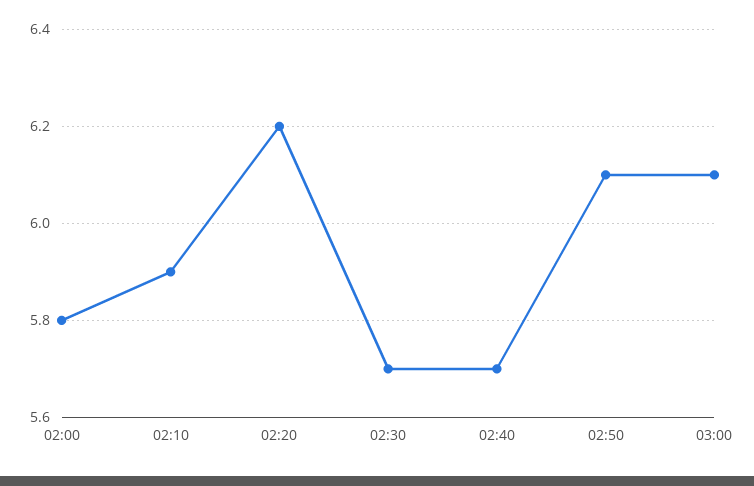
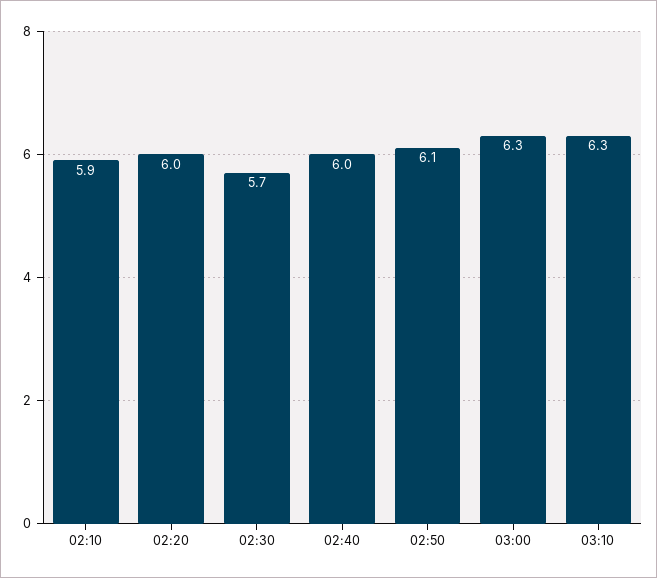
02:00: 5.8 -> none
02:20: 6.2 -> 6
02:40: 5.7 -> 6
03:00: 6.1 -> 6.3
03:10: none -> 6.3

